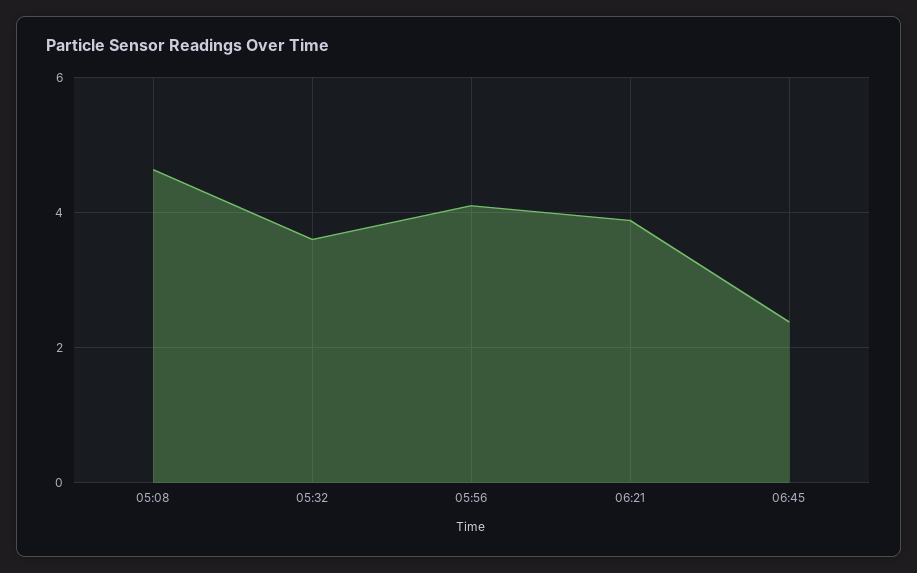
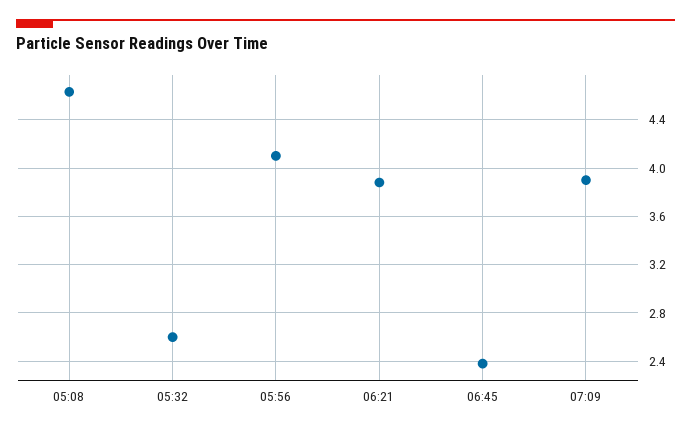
05:32: 3.6 -> 2.6
07:09: none -> 3.9

